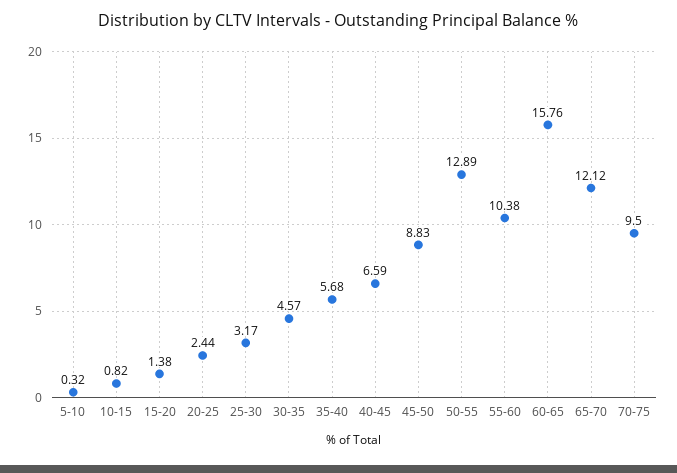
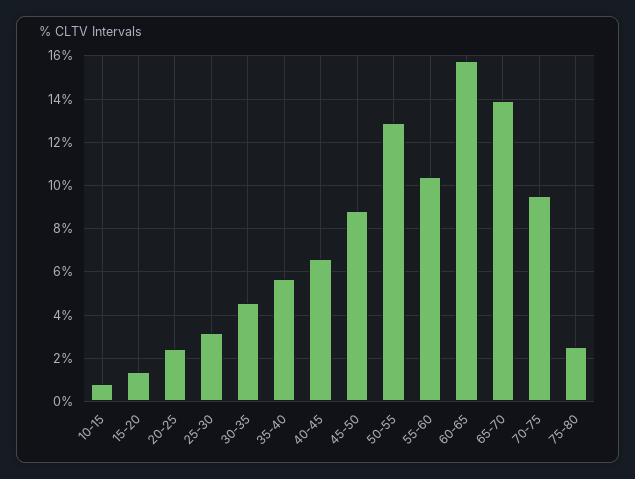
5-10: 0.32 -> none
65-70: 12.12 -> 14
75-80: none -> 2.5

